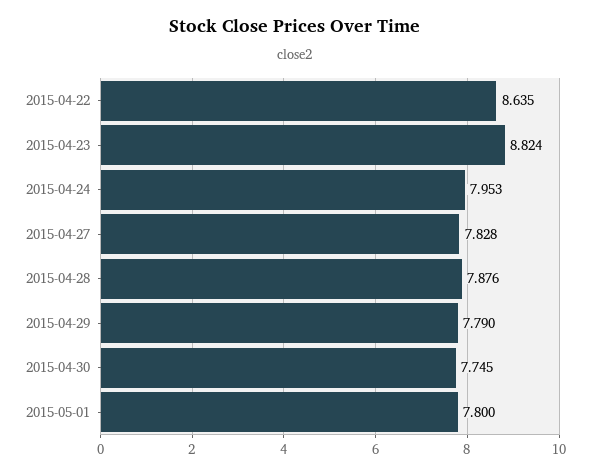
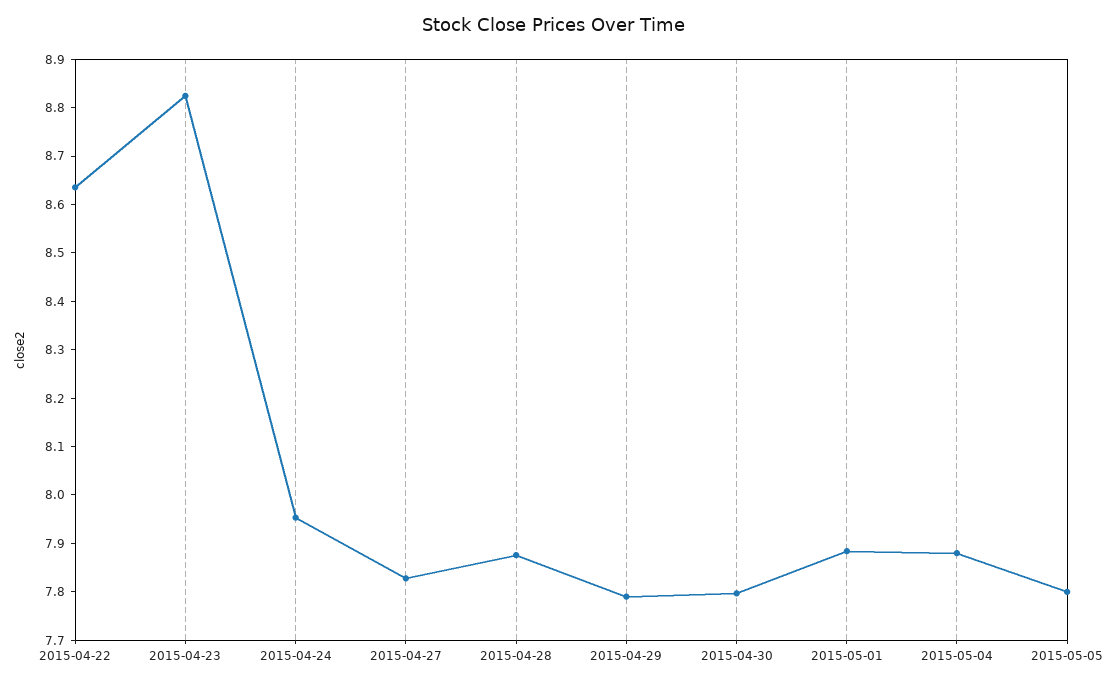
2015-04-30: 7.745 -> 7.8
2015-05-01: 7.8 -> 7.88
2015-05-04: none -> 7.88
2015-05-05: none -> 7.8

